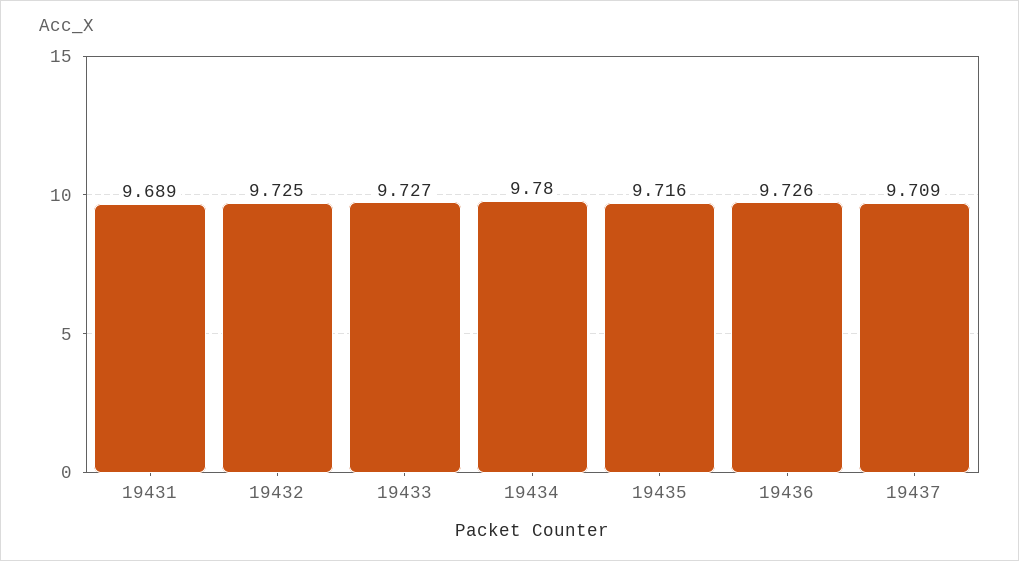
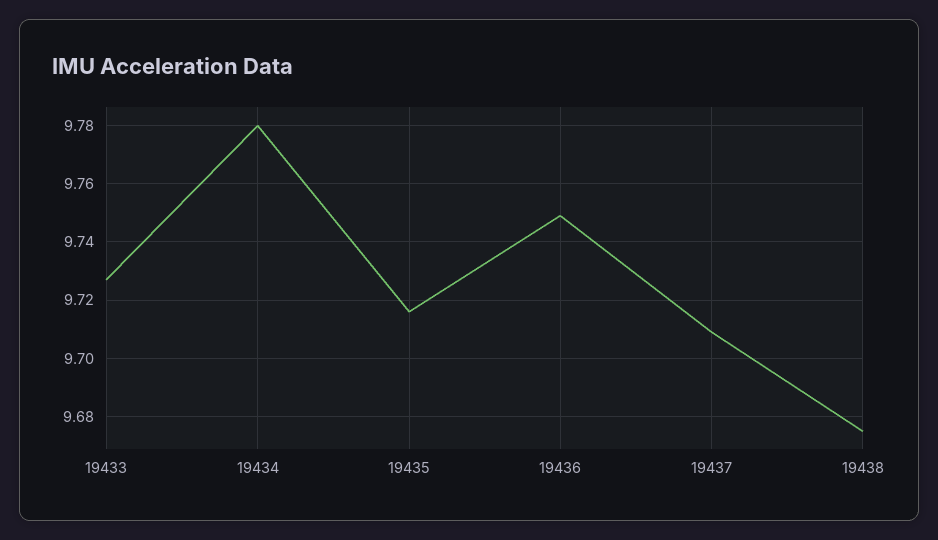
19431: 9.689 -> none
19432: 9.725 -> none
19436: 9.726 -> 9.75
19438: none -> 9.675

